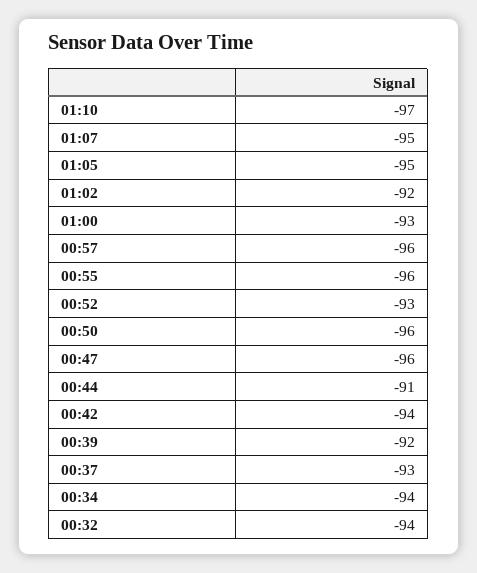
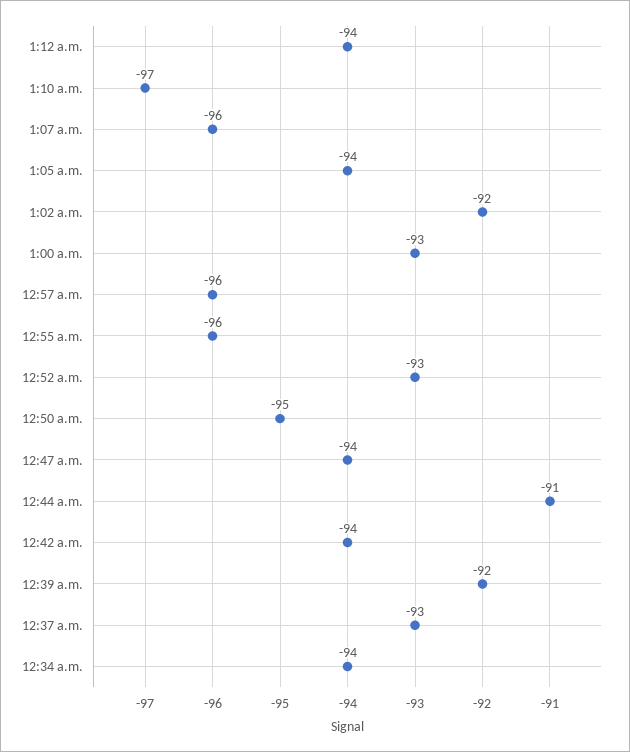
01:07: -95 -> -96
01:05: -95 -> -94
00:50: -96 -> -95
00:47: -96 -> -94
00:32: -94 -> none
1:12 a.m.: none -> -94

